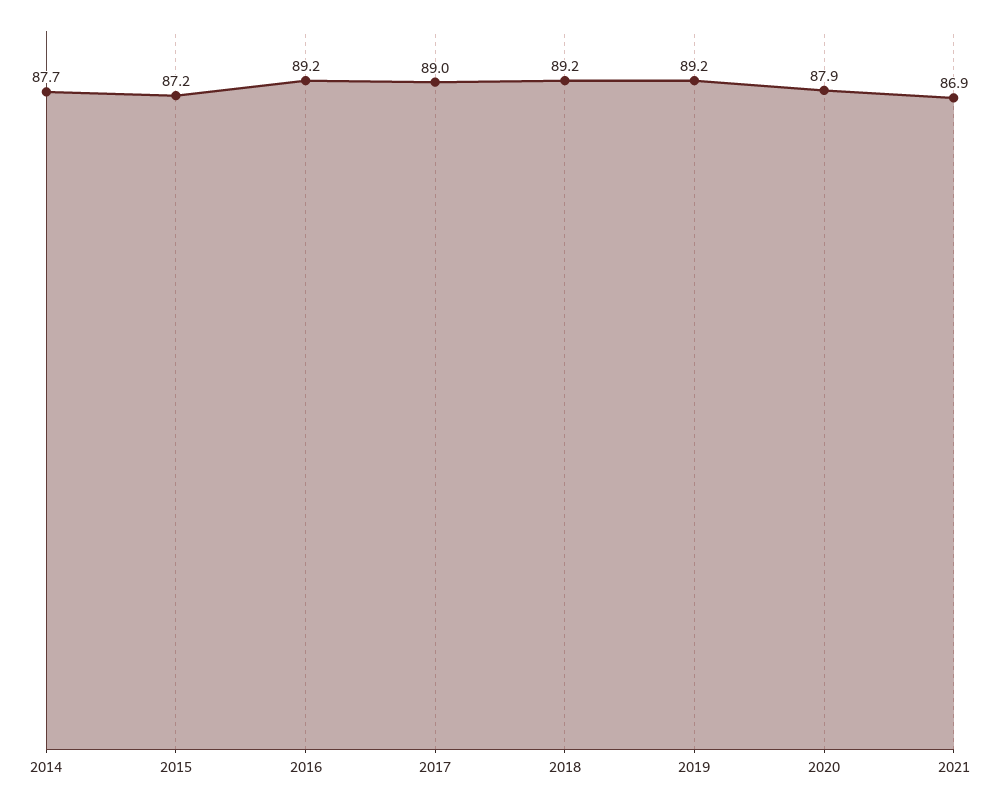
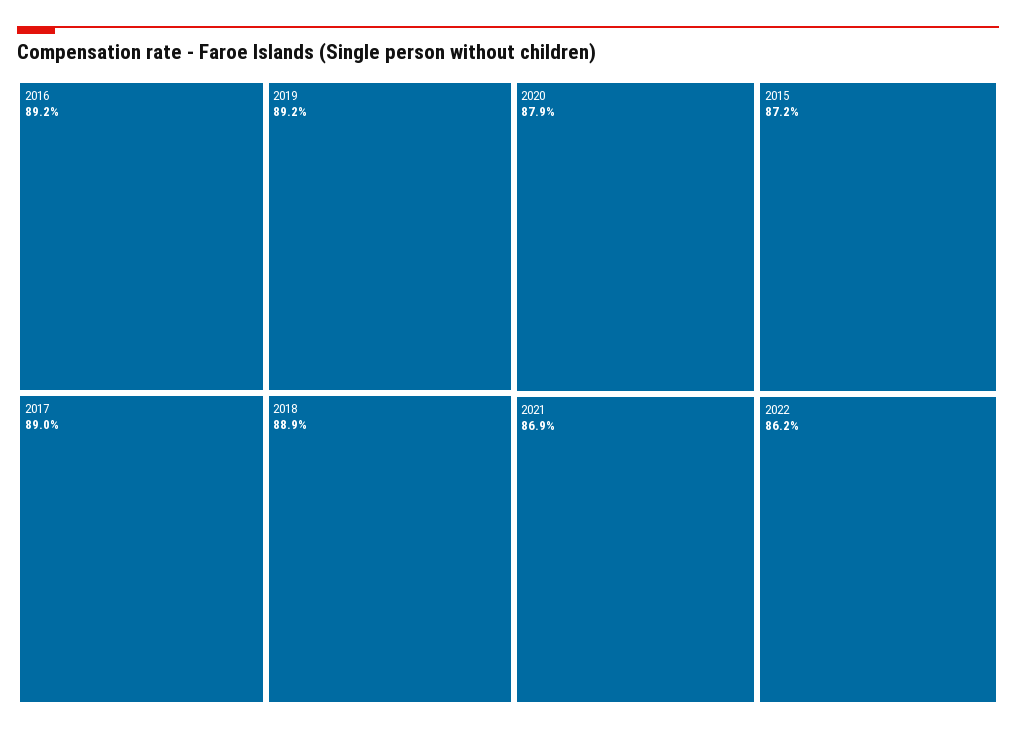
2014: 87.7 -> none
2018: 89.2 -> 88.9
2022: none -> 86.2

